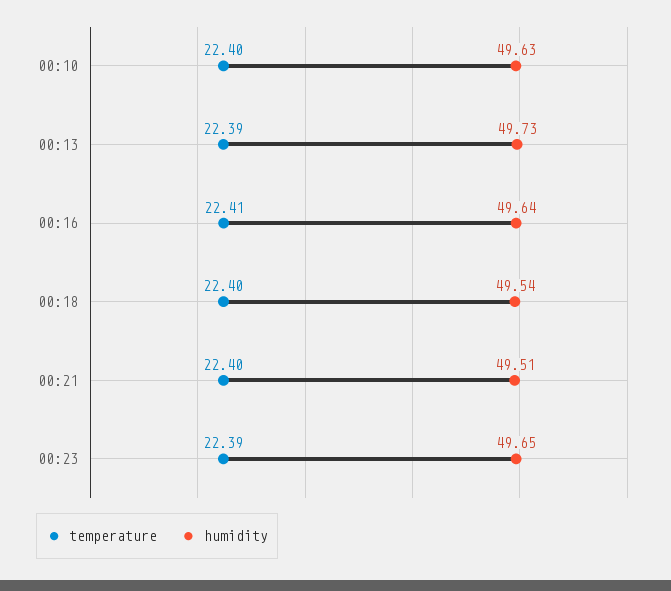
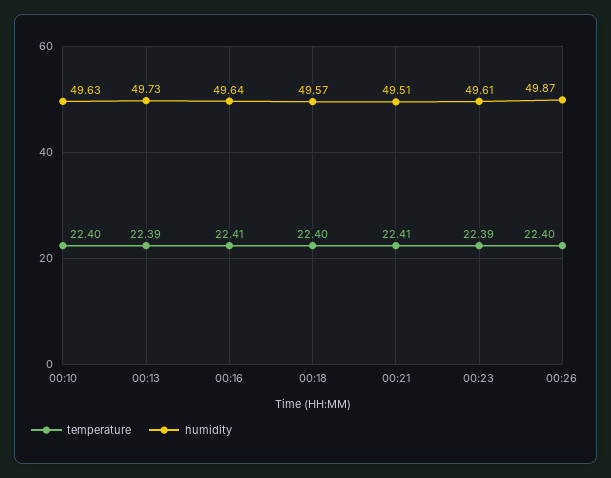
humidity, 00:18: 49.54 -> 49.57
temperature, 00:21: 22.4 -> 22.41
humidity, 00:23: 49.65 -> 49.61
temperature, 00:26: none -> 22.4
humidity, 00:26: none -> 49.87

